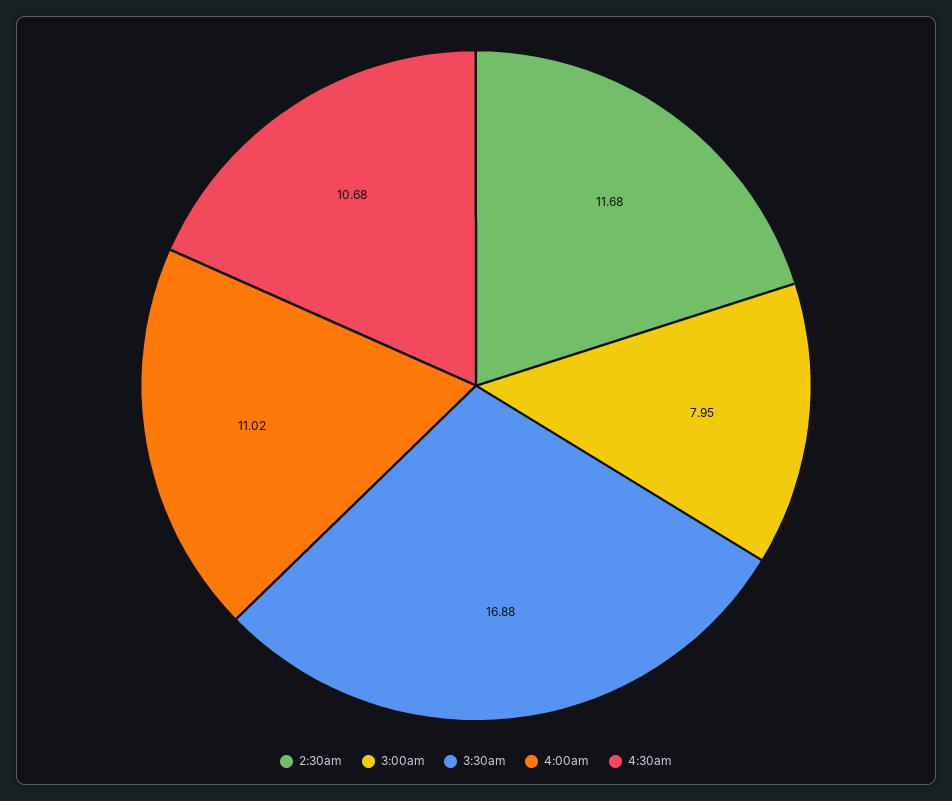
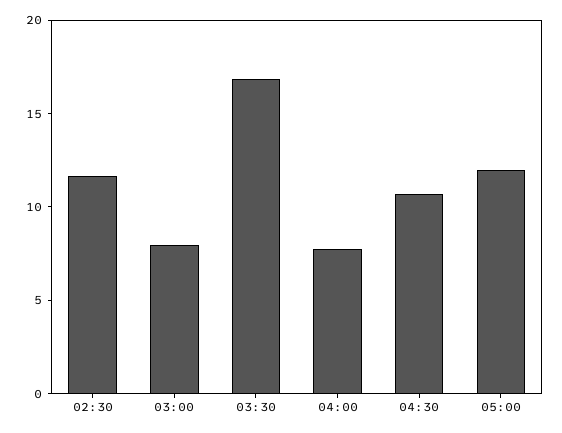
4:00am: 11.02 -> 8
05:00: none -> 12

